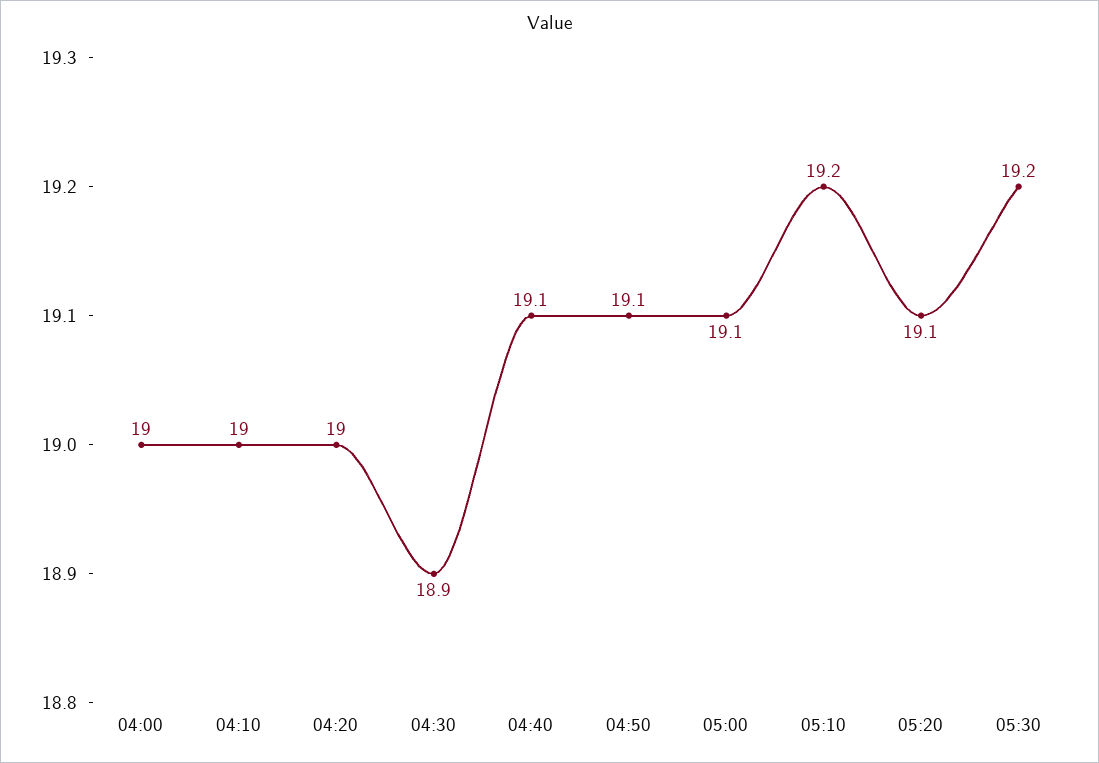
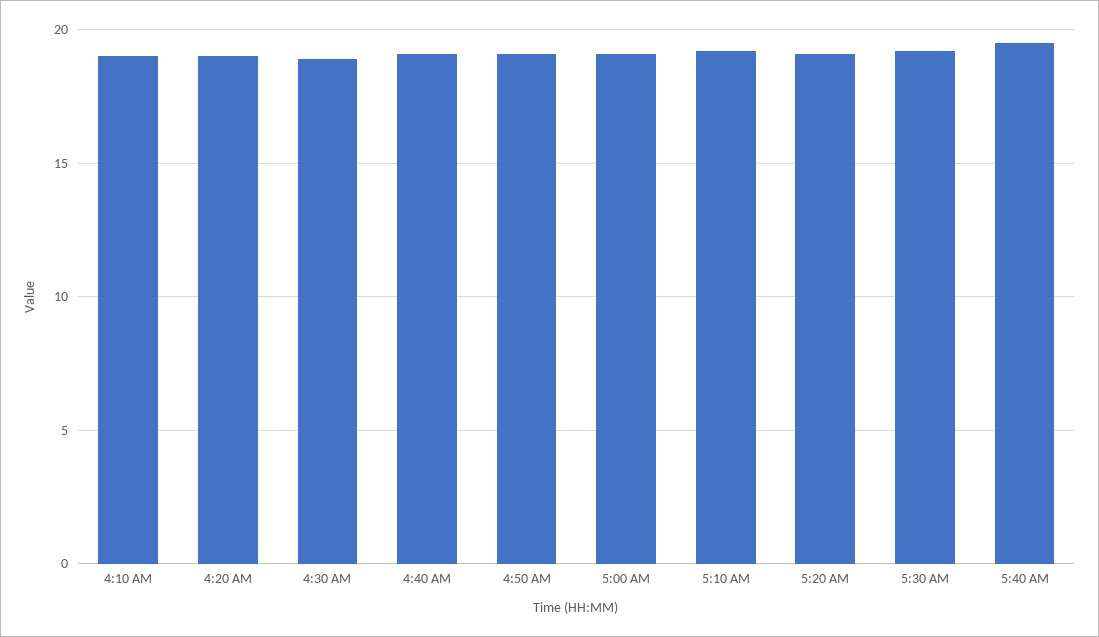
04:00: 19 -> none
5:40 AM: none -> 19.5

